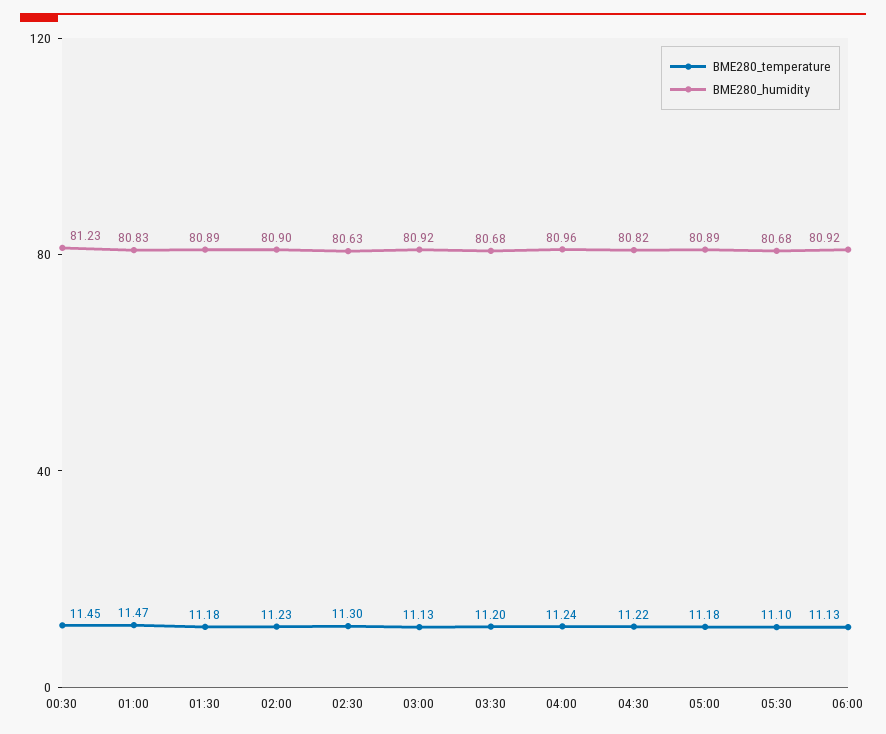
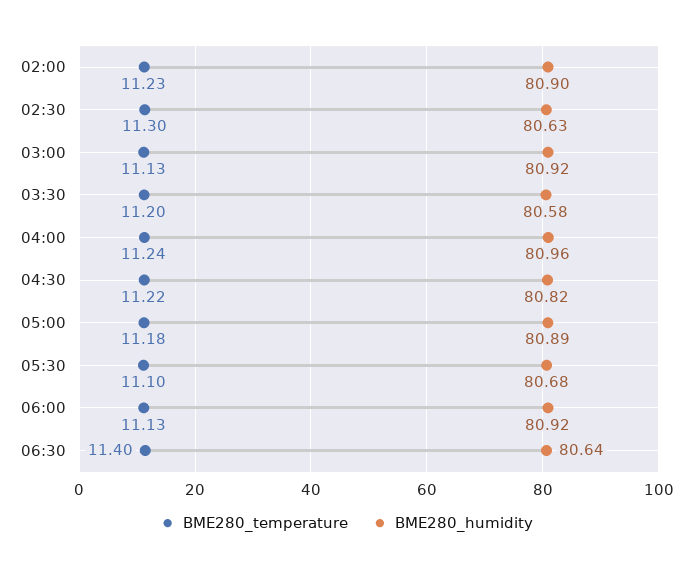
BME280_temperature, 00:30: 11.45 -> none
BME280_humidity, 00:30: 81.23 -> none
BME280_temperature, 01:00: 11.47 -> none
BME280_humidity, 01:00: 80.83 -> none
BME280_temperature, 01:30: 11.18 -> none
BME280_humidity, 01:30: 80.89 -> none
BME280_humidity, 03:30: 80.68 -> 80.58
BME280_temperature, 06:30: none -> 11.4
BME280_humidity, 06:30: none -> 80.64

